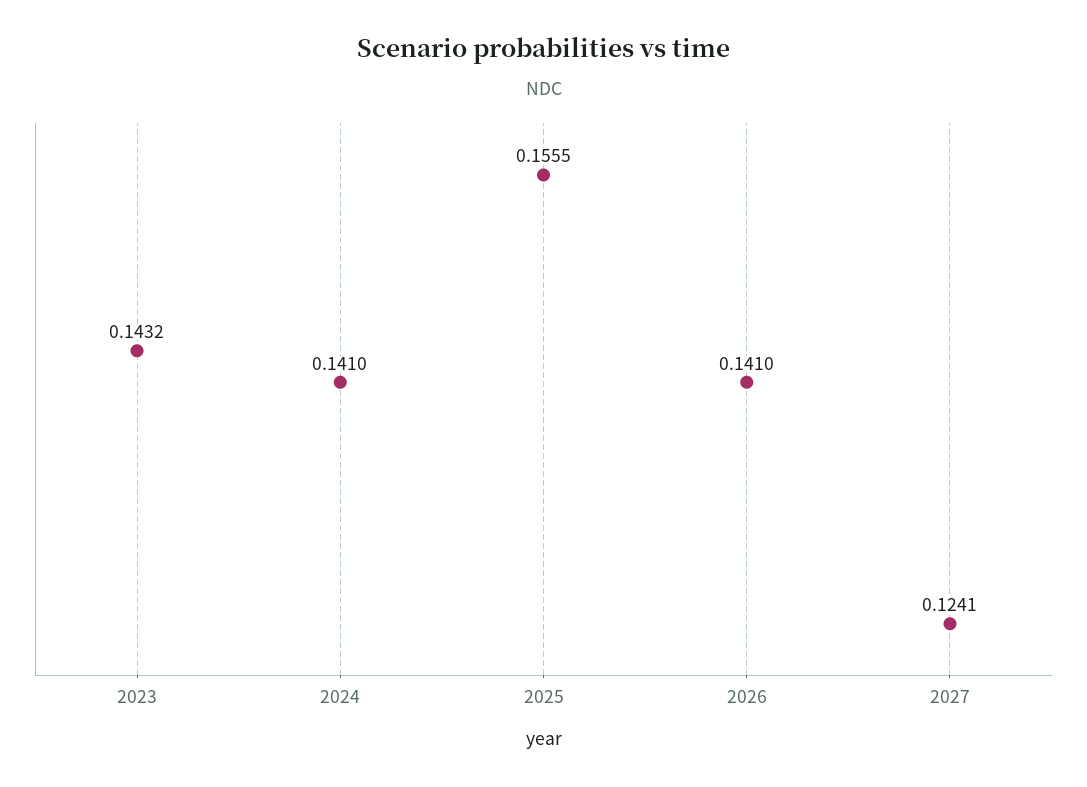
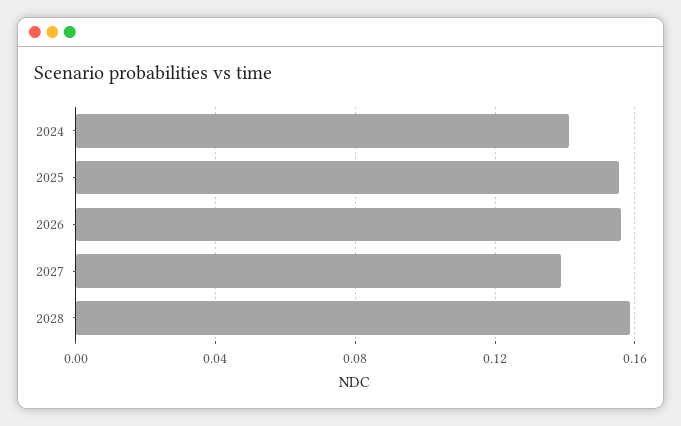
2023: 0.1432 -> none
2026: 0.141 -> 0.155
2027: 0.1241 -> 0.14
2028: none -> 0.16

